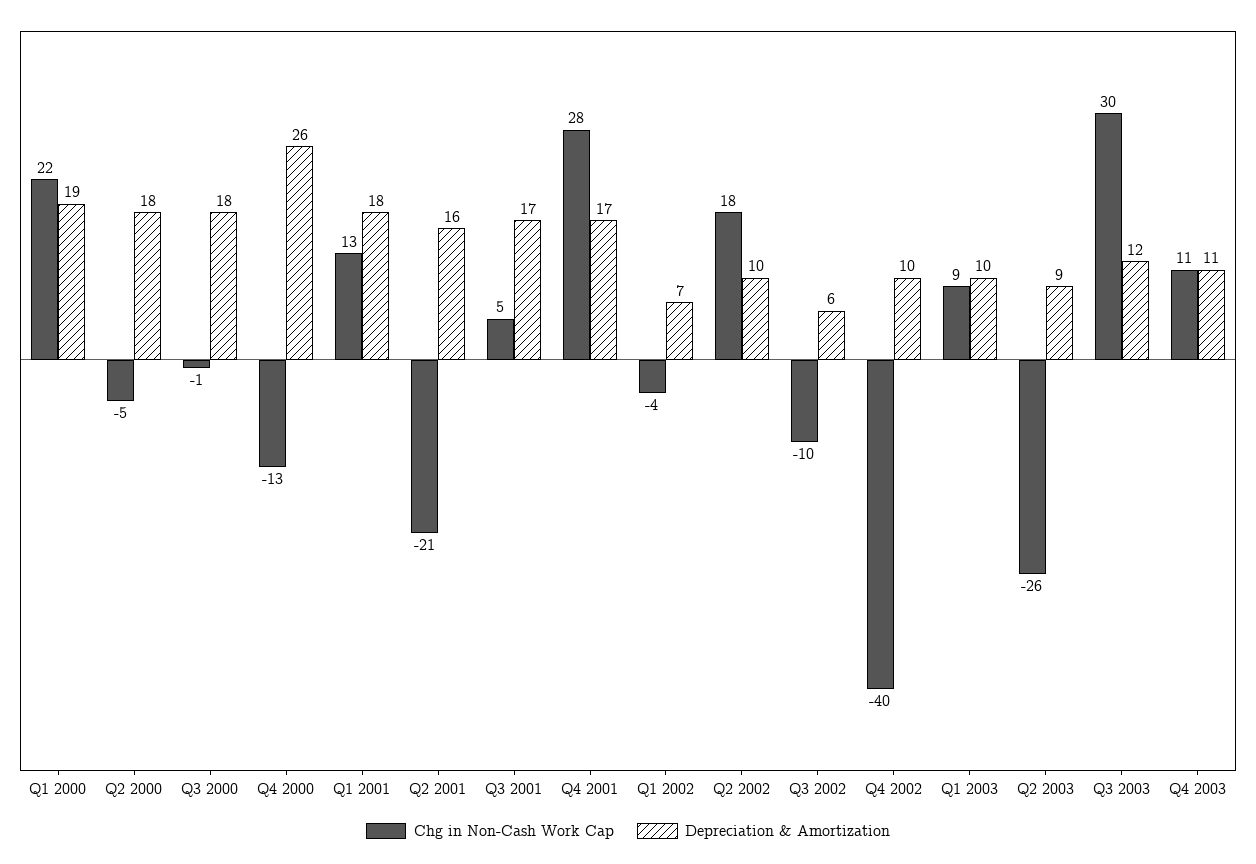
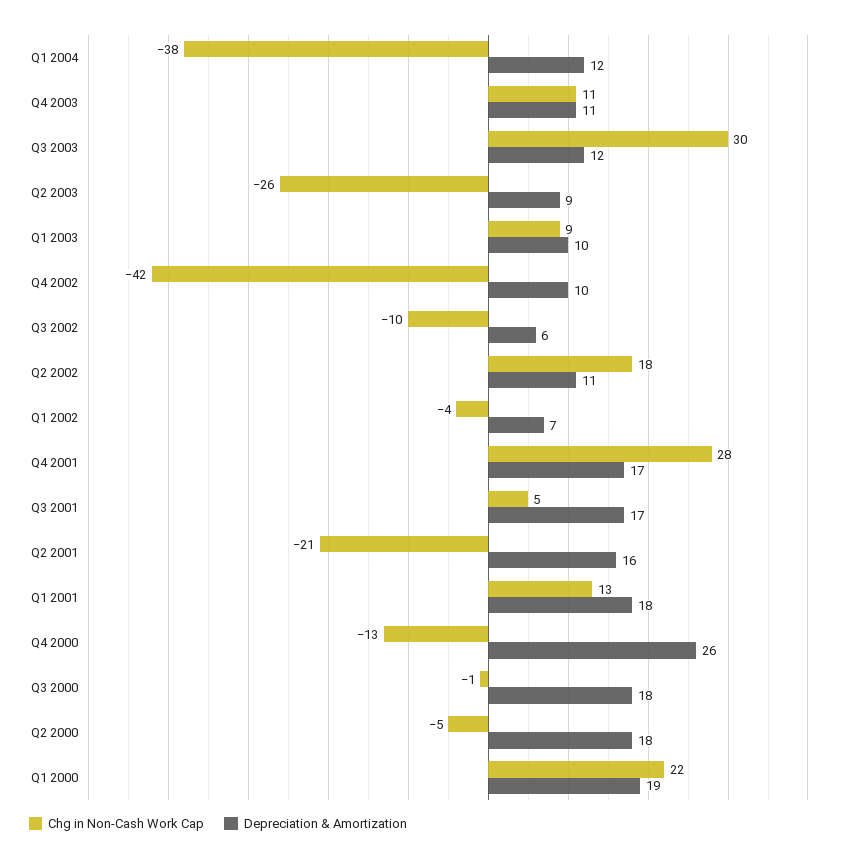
Depreciation & Amortization, Q2 2002: 10 -> 11
Chg in Non-Cash Work Cap, Q4 2002: -40 -> -42
Chg in Non-Cash Work Cap, Q1 2004: none -> -38
Depreciation & Amortization, Q1 2004: none -> 12

